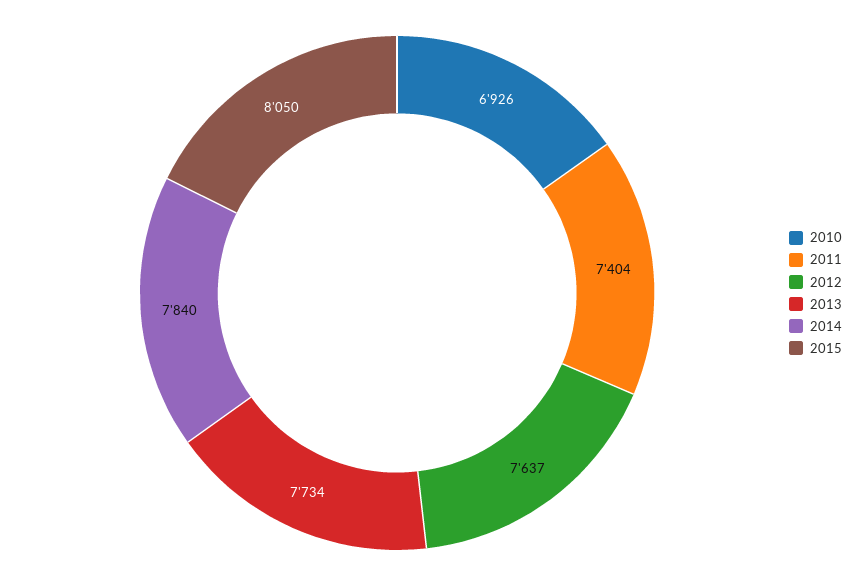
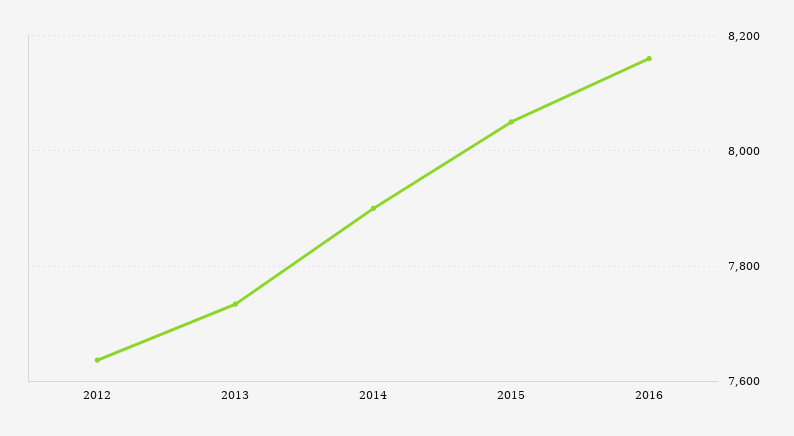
2010: 6926 -> none
2011: 7404 -> none
2014: 7840 -> 7900
2016: none -> 8160

